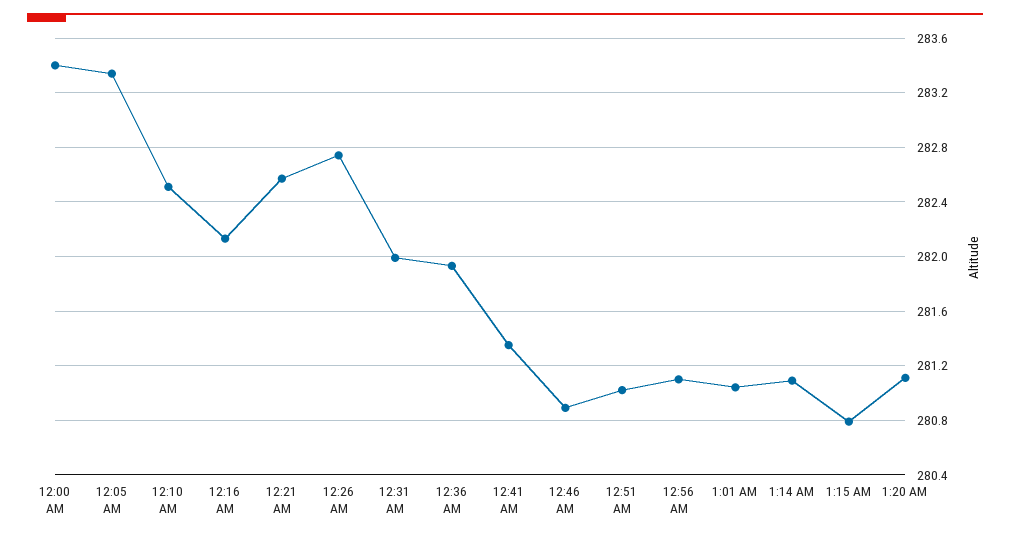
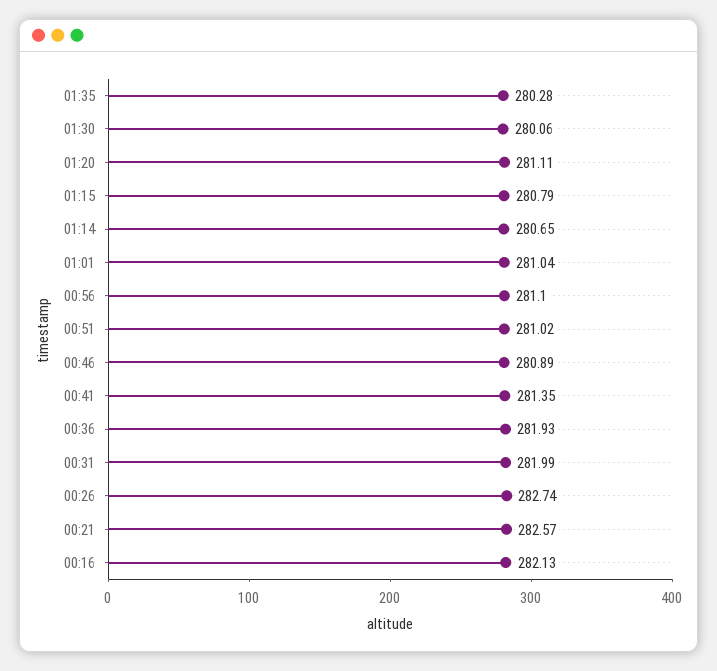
12:00 AM: 283.4 -> none
12:05 AM: 283.35 -> none
12:10 AM: 282.5 -> none
1:14 AM: 281.1 -> 280.65
01:35: none -> 280.28
01:30: none -> 280.06

